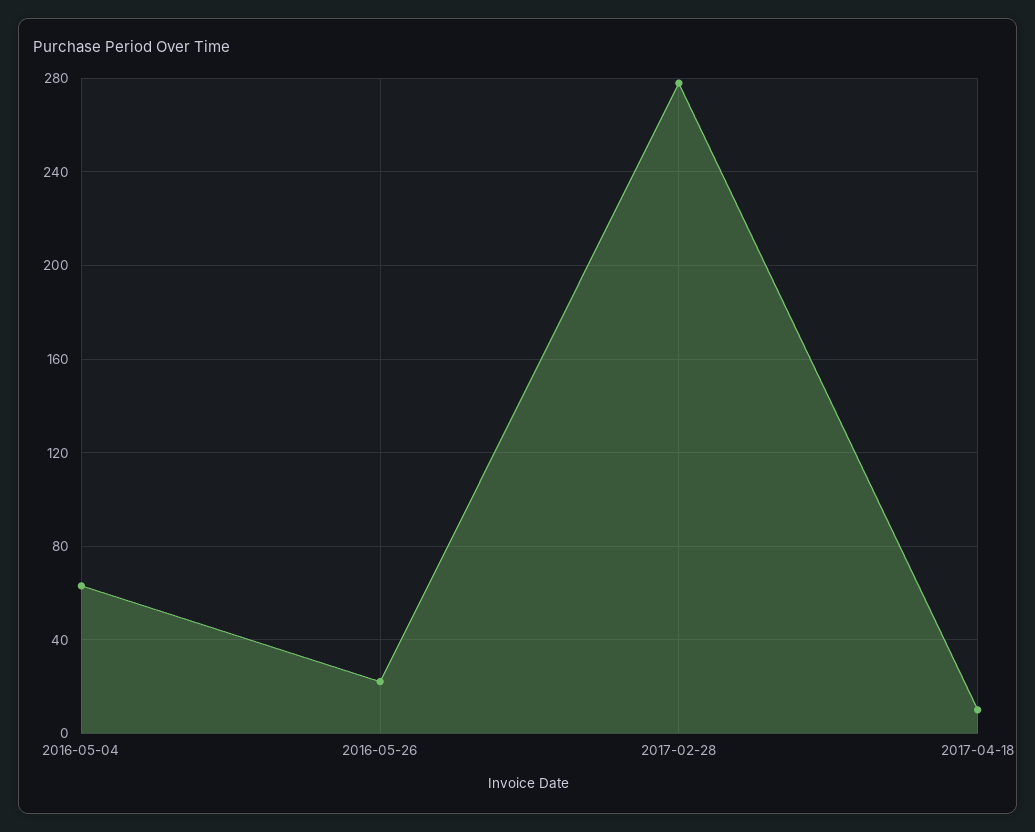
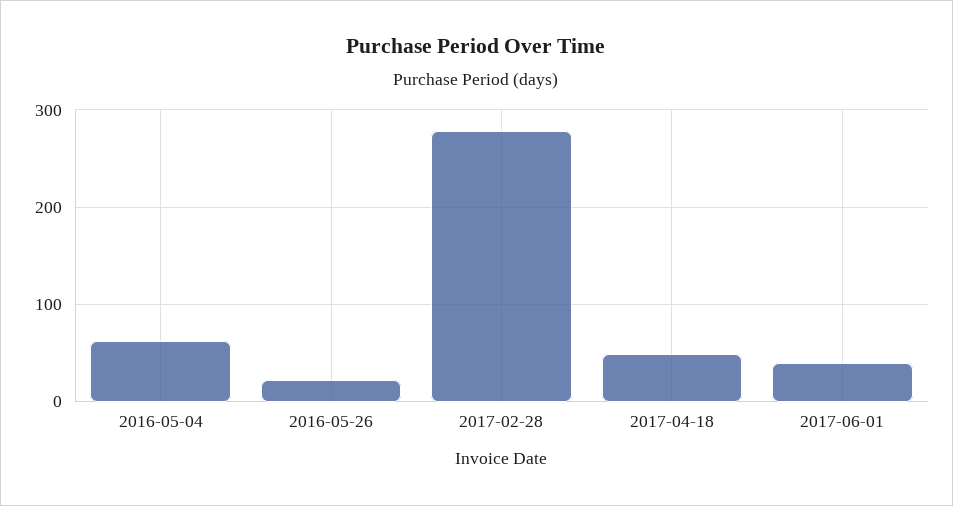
2017-04-18: 10 -> 50
2017-06-01: none -> 40

